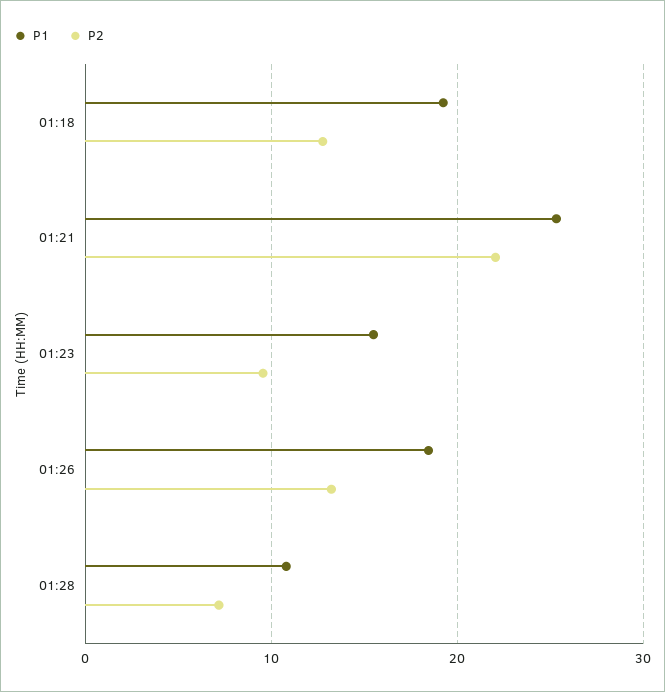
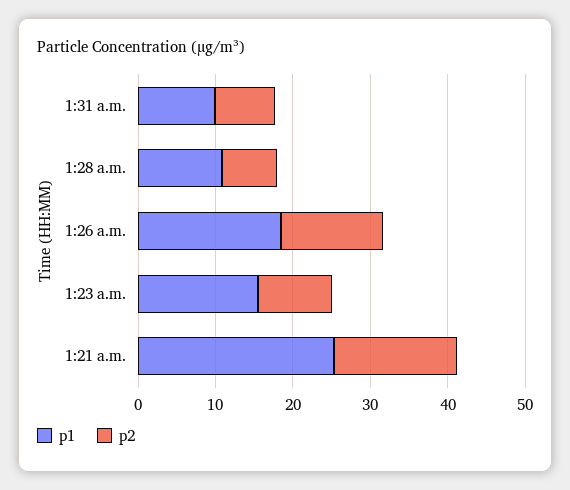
P1, 01:18: 19 -> none
P2, 01:18: 13 -> none
P2, 01:21: 22 -> 16
P1, 1:31 a.m.: none -> 10
P2, 1:31 a.m.: none -> 8

